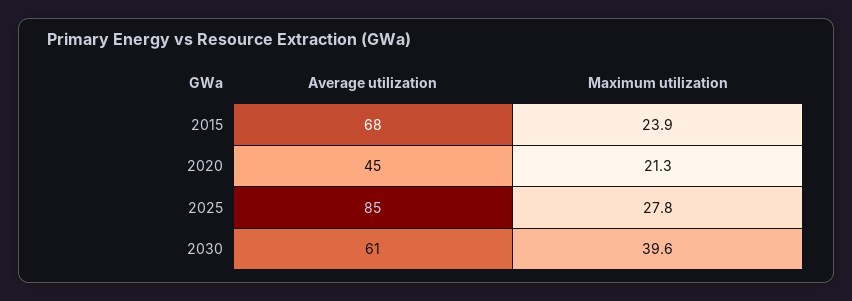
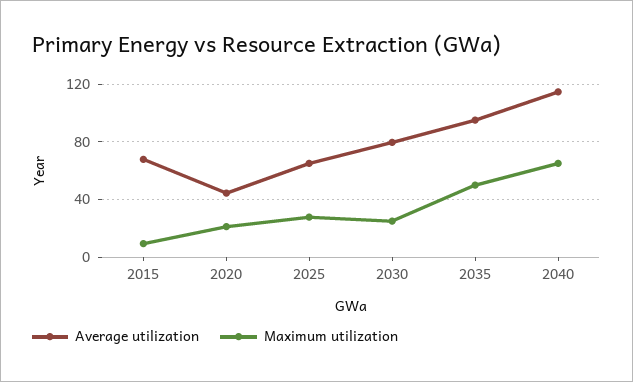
Maximum utilization, 2015: 23.9 -> 10
Average utilization, 2025: 85 -> 65
Average utilization, 2030: 61 -> 80
Maximum utilization, 2030: 39.6 -> 25
Average utilization, 2035: none -> 95
Maximum utilization, 2035: none -> 50
Average utilization, 2040: none -> 115
Maximum utilization, 2040: none -> 65

